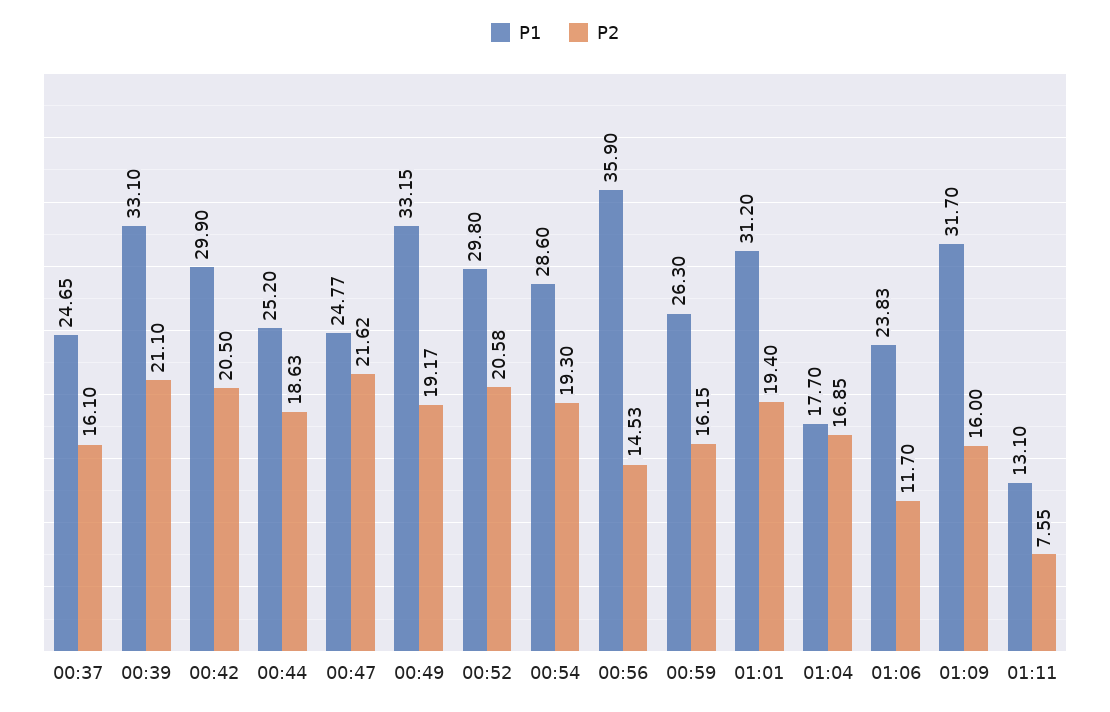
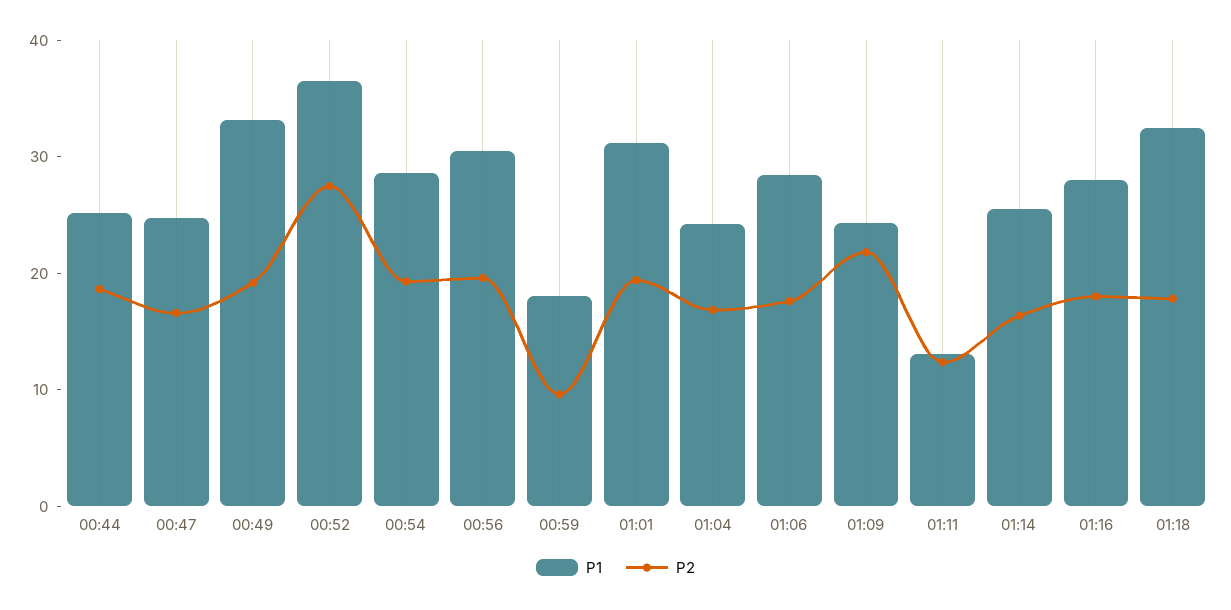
P1, 00:37: 24.65 -> none
P2, 00:37: 16.1 -> none
P1, 00:39: 33.1 -> none
P2, 00:39: 21.1 -> none
P1, 00:42: 29.9 -> none
P2, 00:42: 20.5 -> none
P2, 00:47: 21.62 -> 16
P1, 00:52: 29.8 -> 36
P2, 00:52: 20.58 -> 28
P1, 00:56: 35.9 -> 30
P2, 00:56: 14.53 -> 20
P1, 00:59: 26.3 -> 18
P2, 00:59: 16.15 -> 10
P1, 01:04: 17.7 -> 24
P1, 01:06: 23.83 -> 28
P2, 01:06: 11.7 -> 18
P1, 01:09: 31.7 -> 24
P2, 01:09: 16 -> 22
P2, 01:11: 7.55 -> 12
P1, 01:14: none -> 26
P2, 01:14: none -> 16
P1, 01:16: none -> 28
P2, 01:16: none -> 18
P1, 01:18: none -> 32
P2, 01:18: none -> 18

